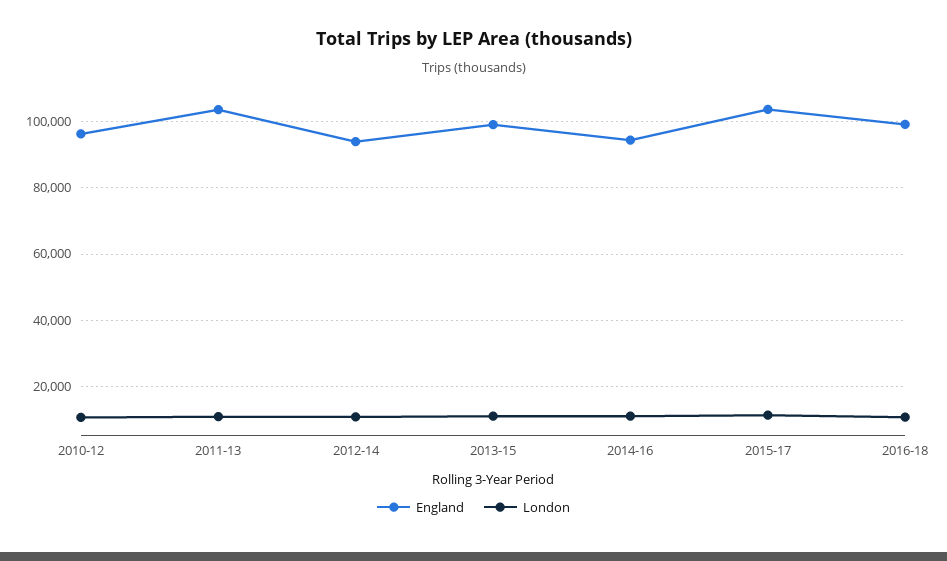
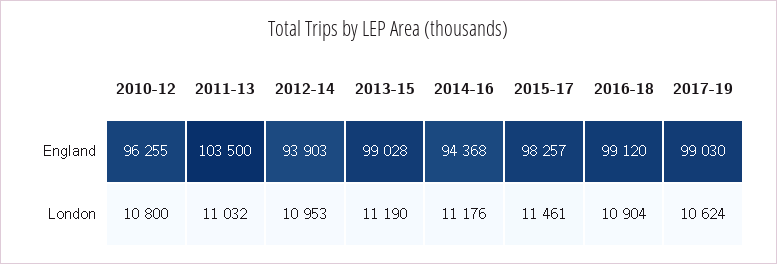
England, 2015-17: 104000 -> 98257
England, 2017-19: none -> 99030
London, 2017-19: none -> 10624

